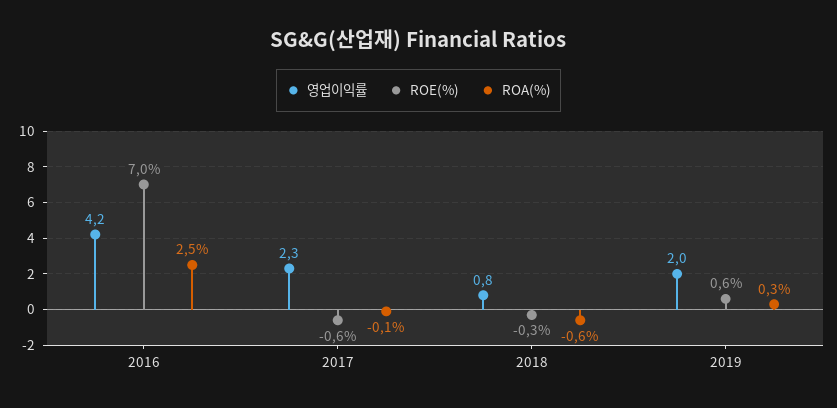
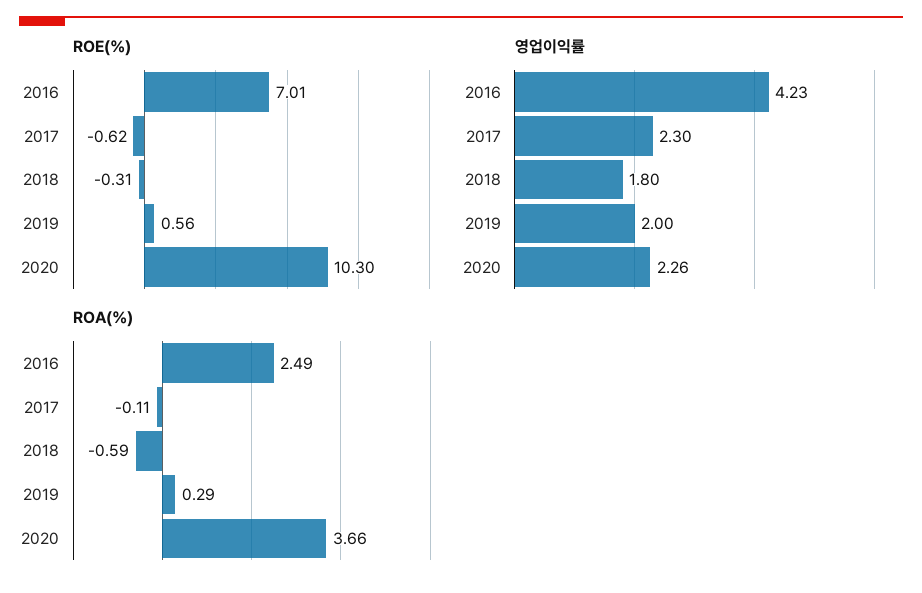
영업이익률, 2018: 0.8 -> 1.8
ROE(%), 2020: none -> 10.3
영업이익률, 2020: none -> 2.26
ROA(%), 2020: none -> 3.66

